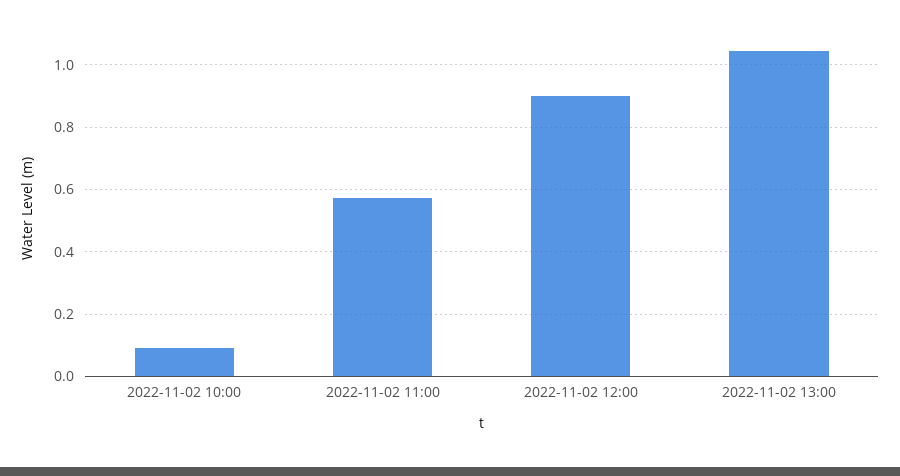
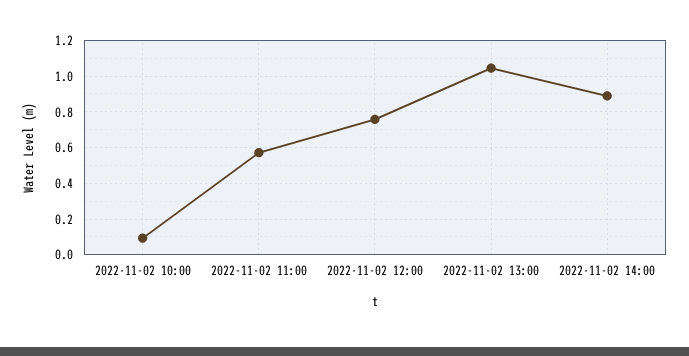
2022-11-02 12:00: 0.9 -> 0.75
2022-11-02 14:00: none -> 0.9

